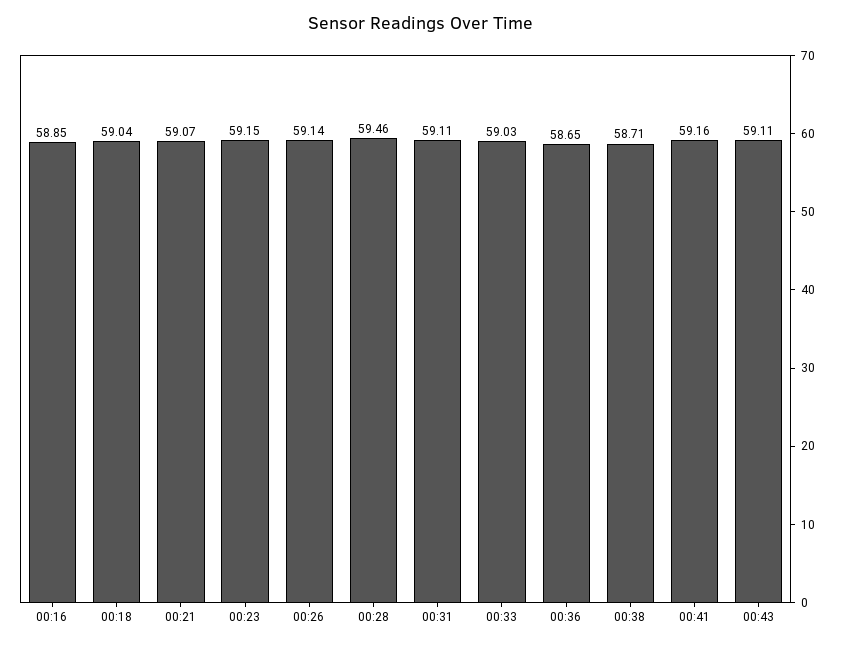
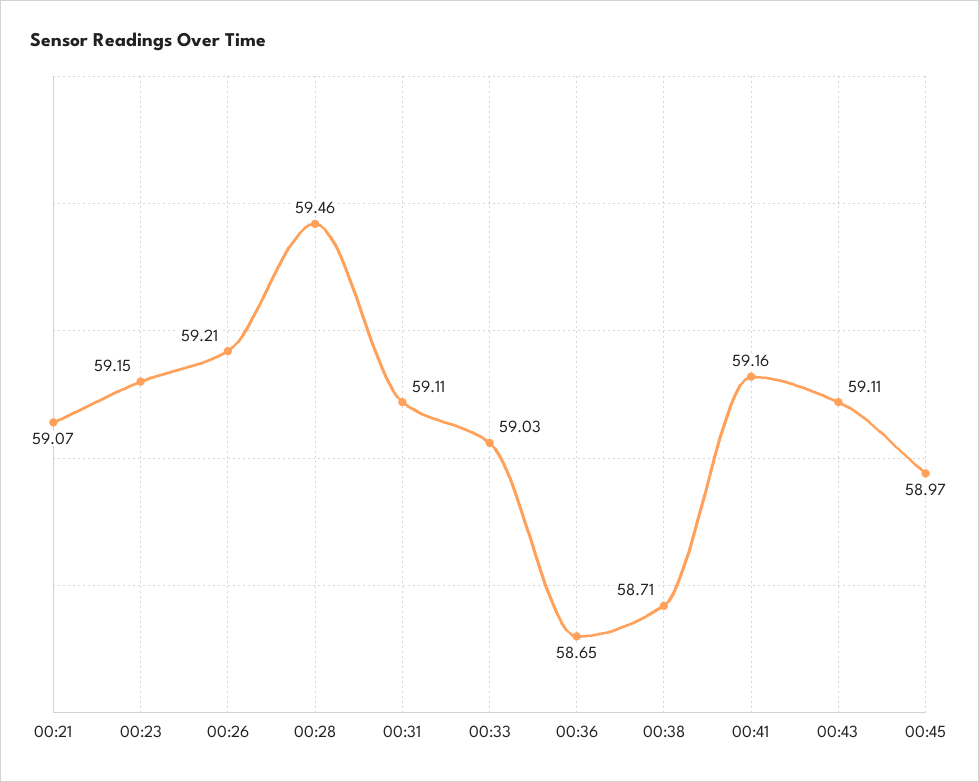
00:16: 58.85 -> none
00:18: 59.04 -> none
00:26: 59.14 -> 59.21
00:45: none -> 58.97

